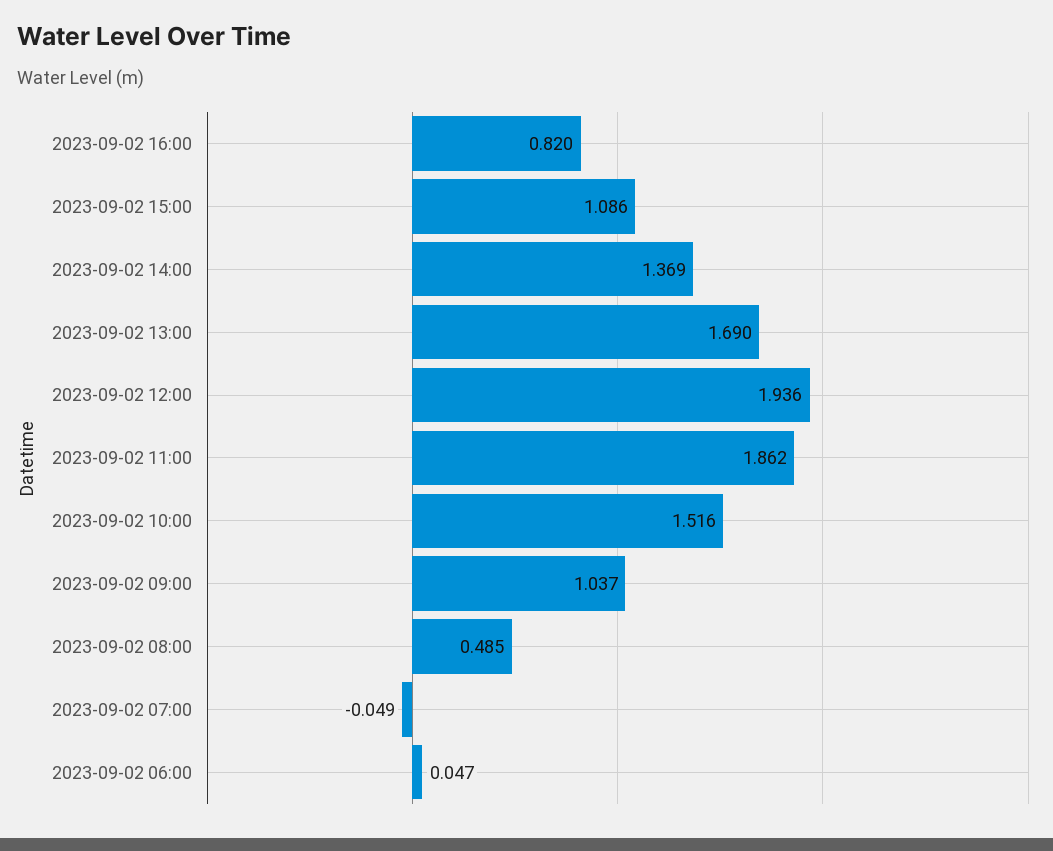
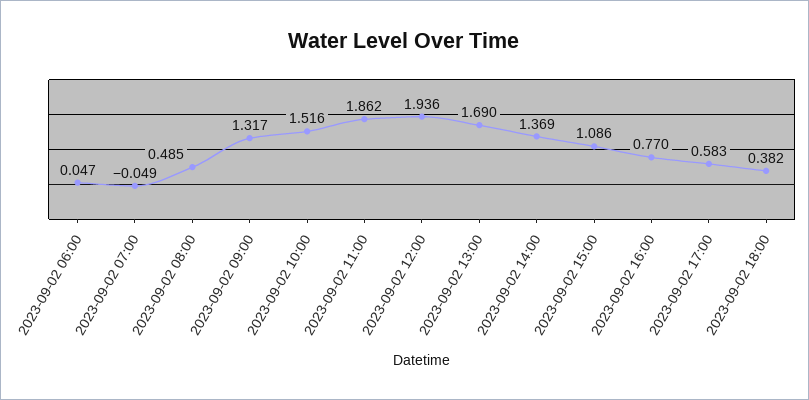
2023-09-02 16:00: 0.82 -> 0.77
2023-09-02 09:00: 1.037 -> 1.317
2023-09-02 17:00: none -> 0.583
2023-09-02 18:00: none -> 0.382

